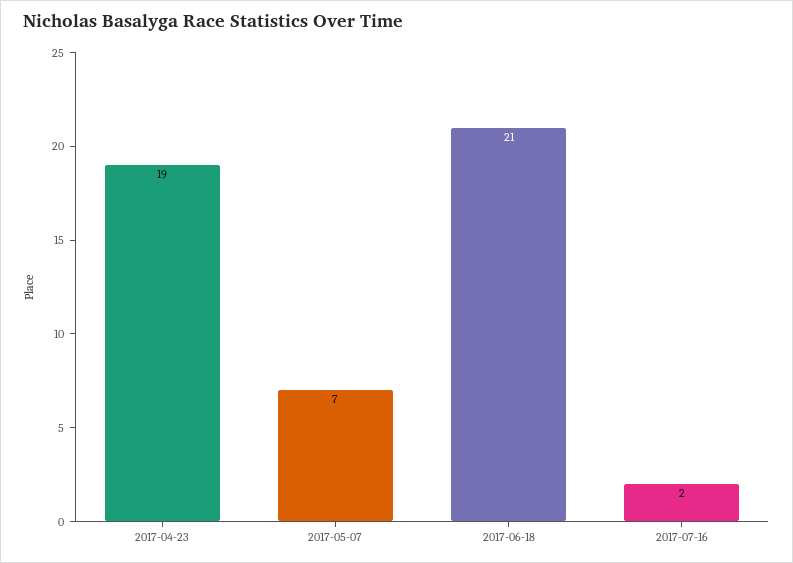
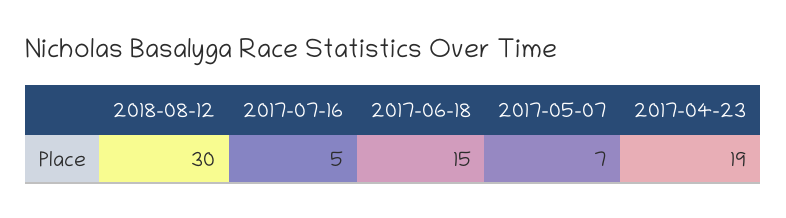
2017-06-18: 21 -> 15
2017-07-16: 2 -> 5
2018-08-12: none -> 30

